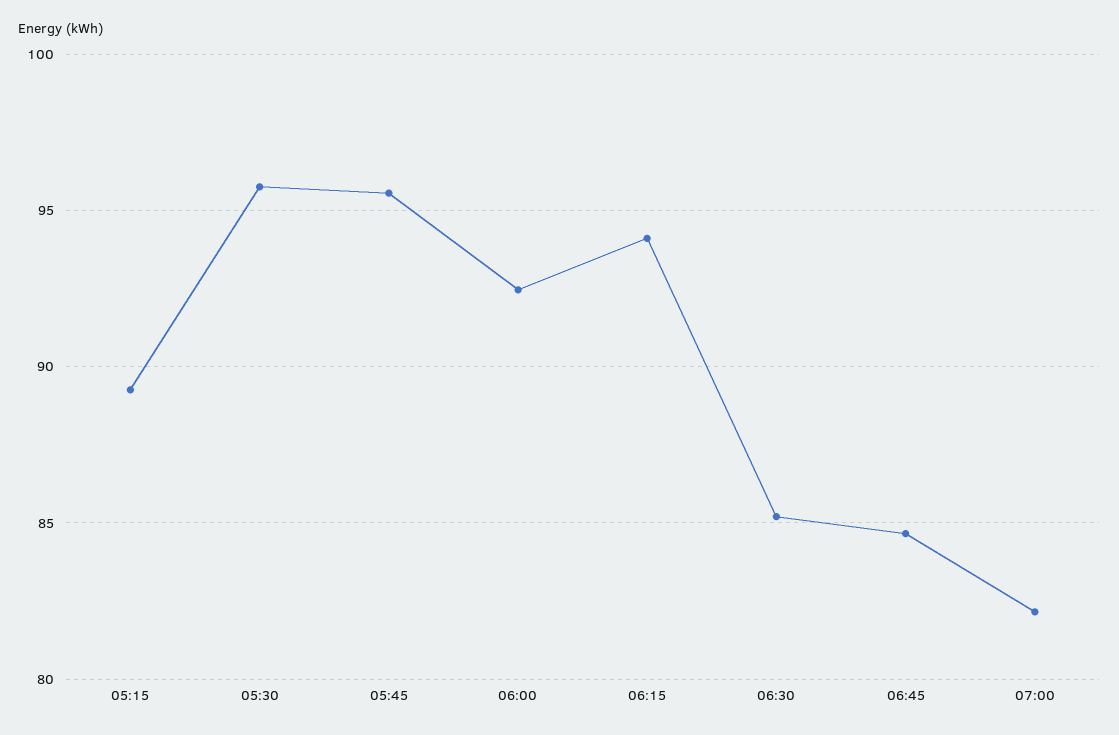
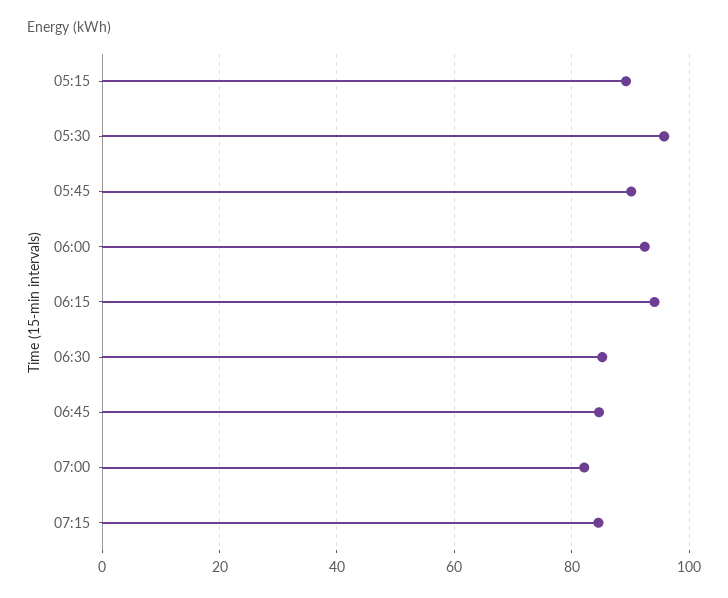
05:45: 95.5 -> 90
07:15: none -> 84

